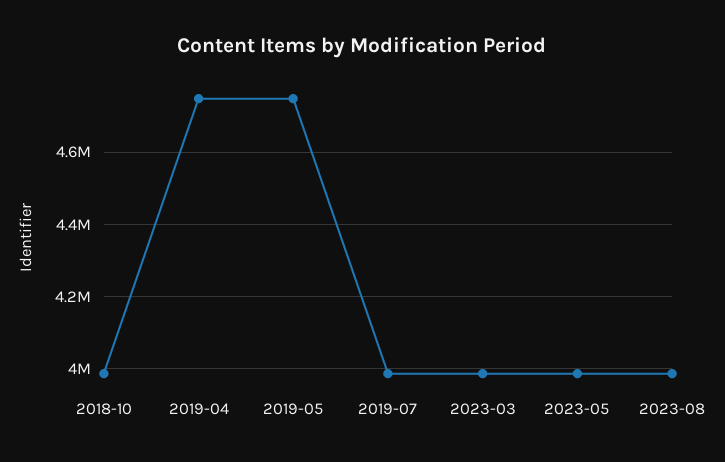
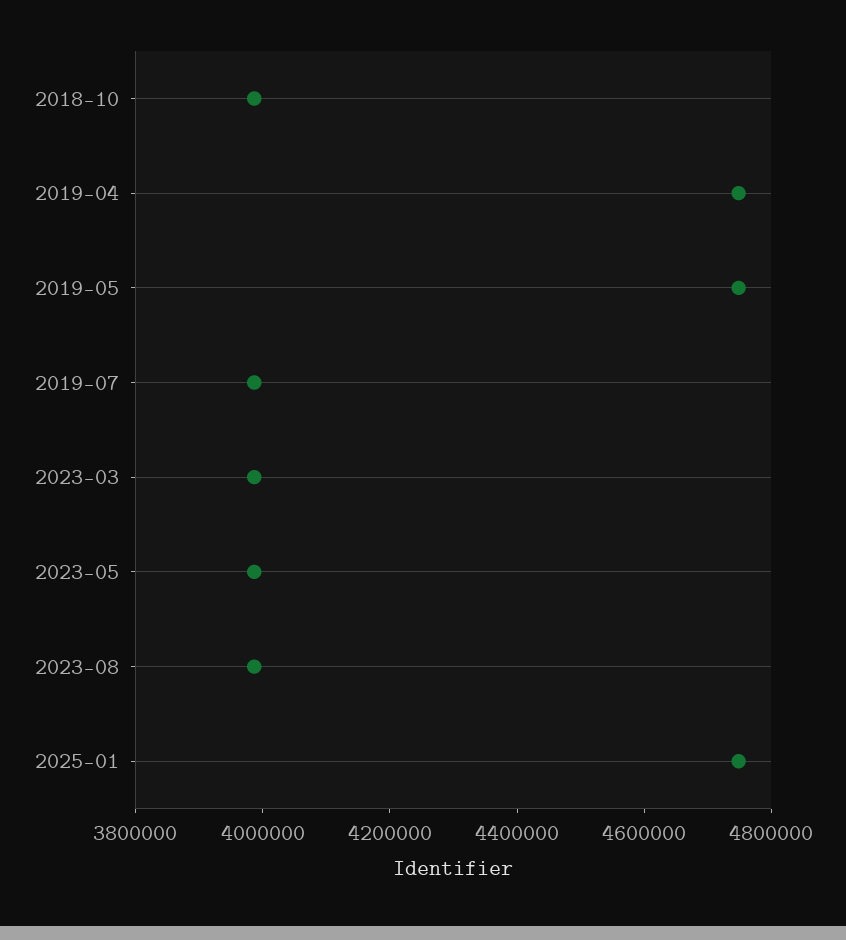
2025-01: none -> 4750000

